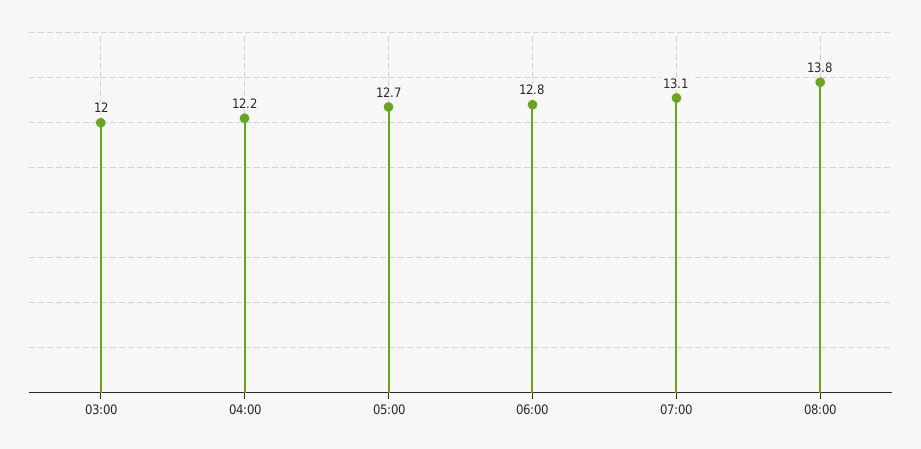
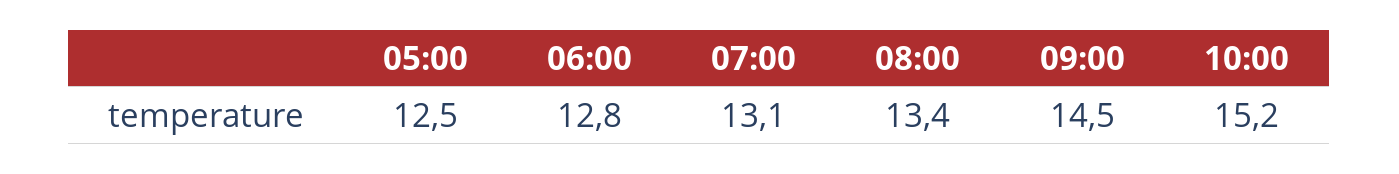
03:00: 12 -> none
04:00: 12.2 -> none
05:00: 12.7 -> 12.5
08:00: 13.8 -> 13.4
09:00: none -> 14.5
10:00: none -> 15.2

